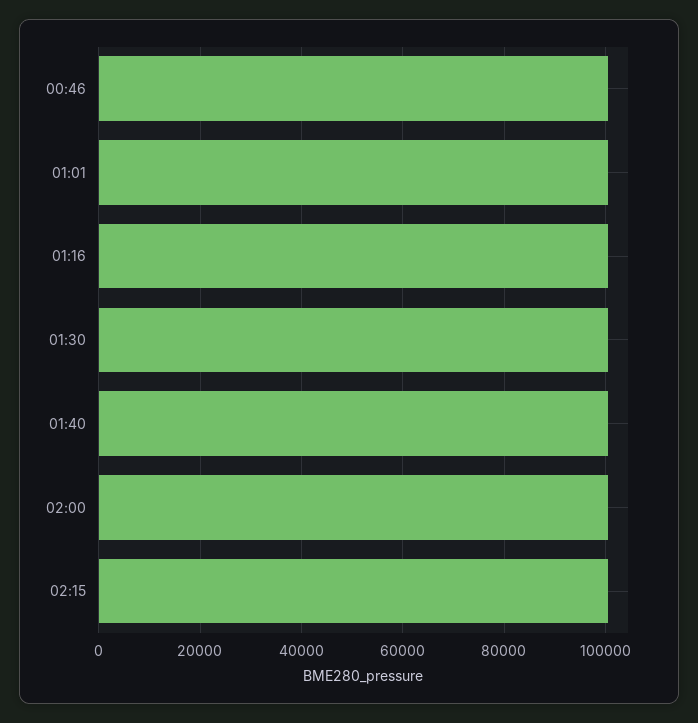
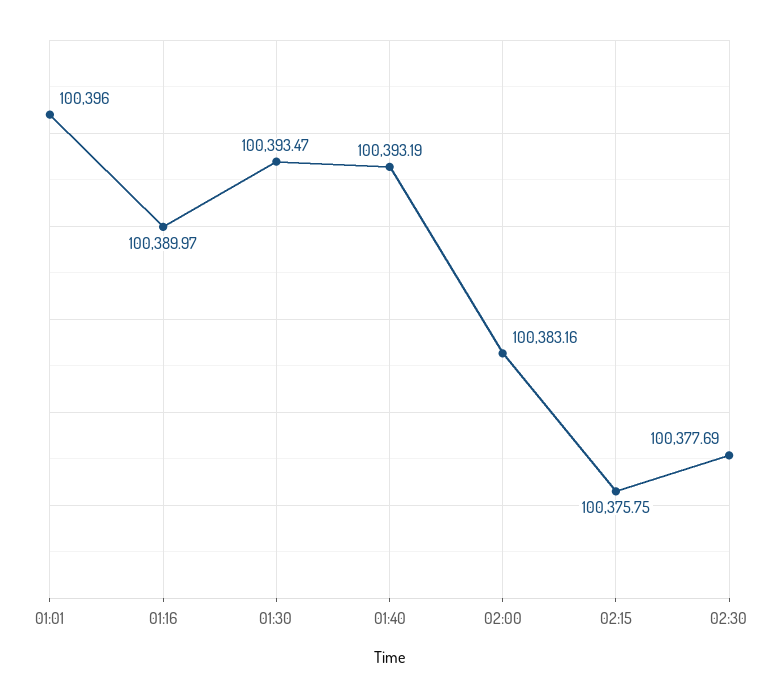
00:46: 100000 -> none
02:30: none -> 100377.69

